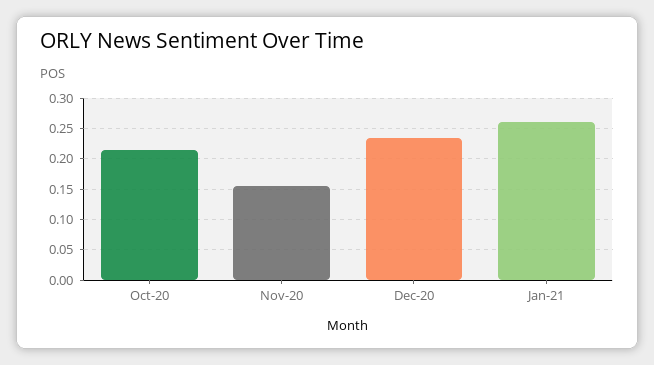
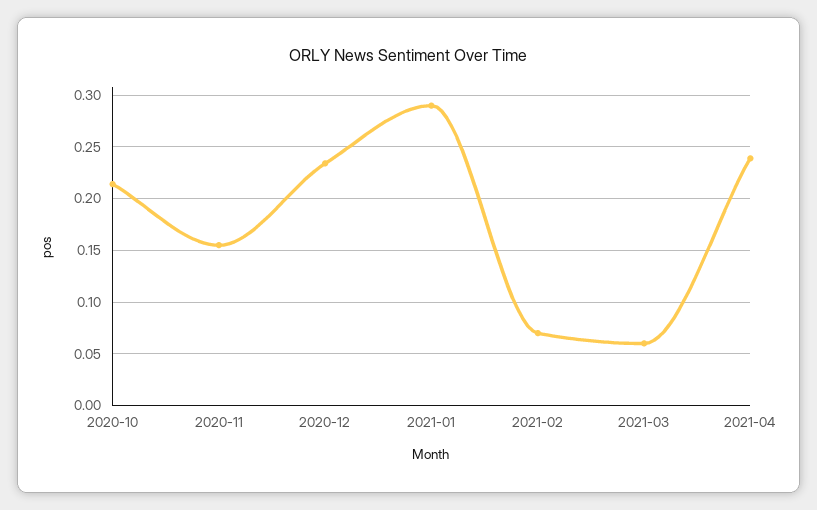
Jan-21: 0.26 -> 0.29
2021-02: none -> 0.07
2021-03: none -> 0.06
2021-04: none -> 0.24

